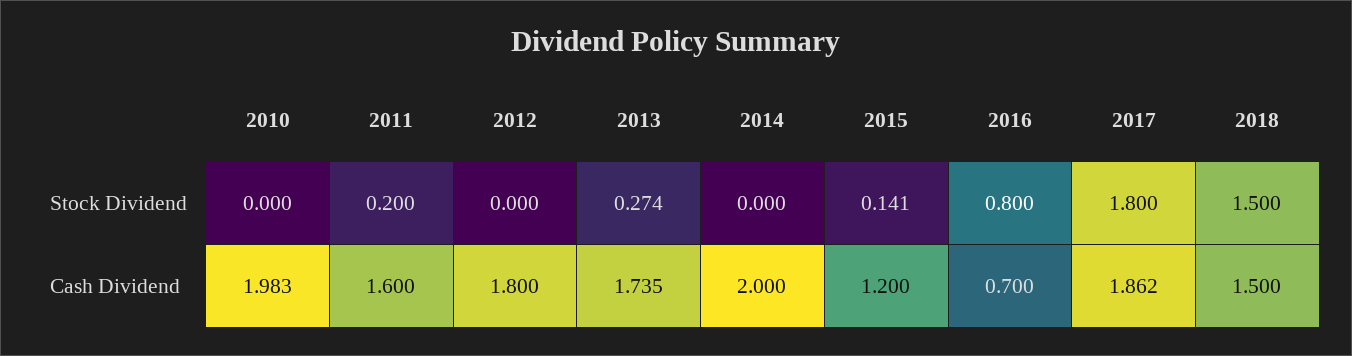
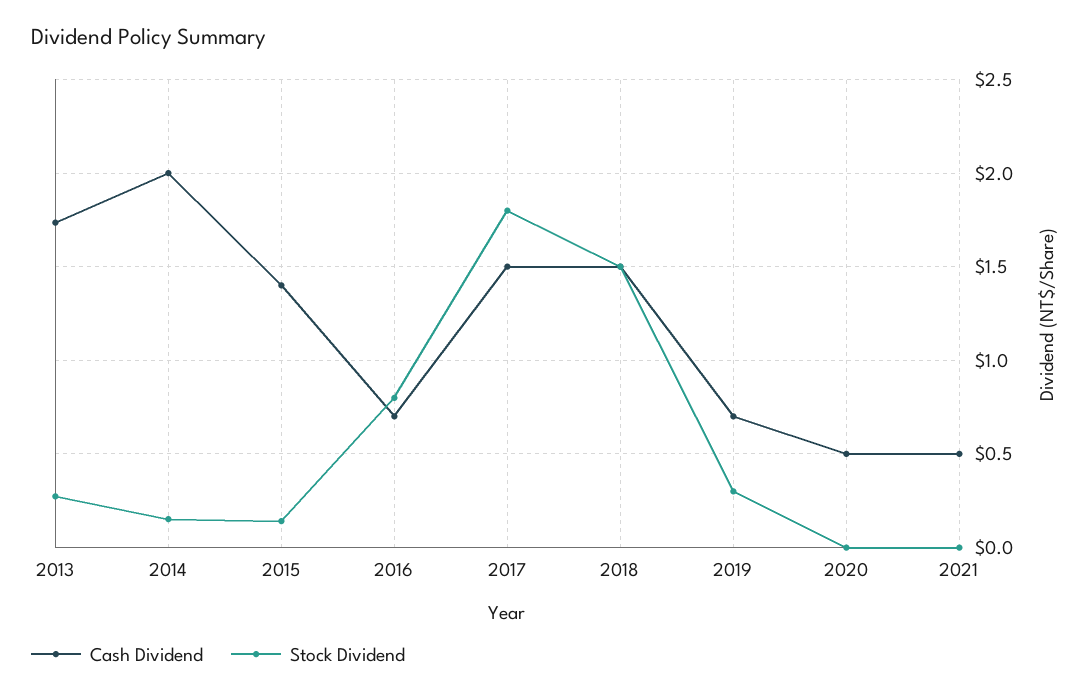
Stock Dividend, 2010: 0 -> none
Stock Dividend, 2011: 0.2 -> none
Stock Dividend, 2012: 0 -> none
Stock Dividend, 2014: 0 -> 0.15
Cash Dividend, 2010: 1.983 -> none
Cash Dividend, 2011: 1.6 -> none
Cash Dividend, 2012: 1.8 -> none
Cash Dividend, 2015: 1.2 -> 1.4
Cash Dividend, 2017: 1.862 -> 1.5
Cash Dividend, 2019: none -> 0.7
Stock Dividend, 2019: none -> 0.3
Cash Dividend, 2020: none -> 0.5
Stock Dividend, 2020: none -> 0
Cash Dividend, 2021: none -> 0.5
Stock Dividend, 2021: none -> 0

